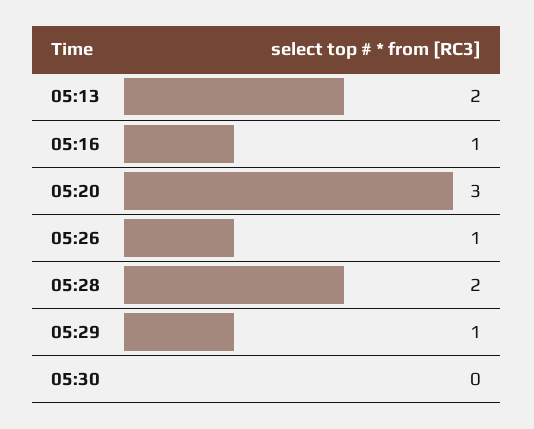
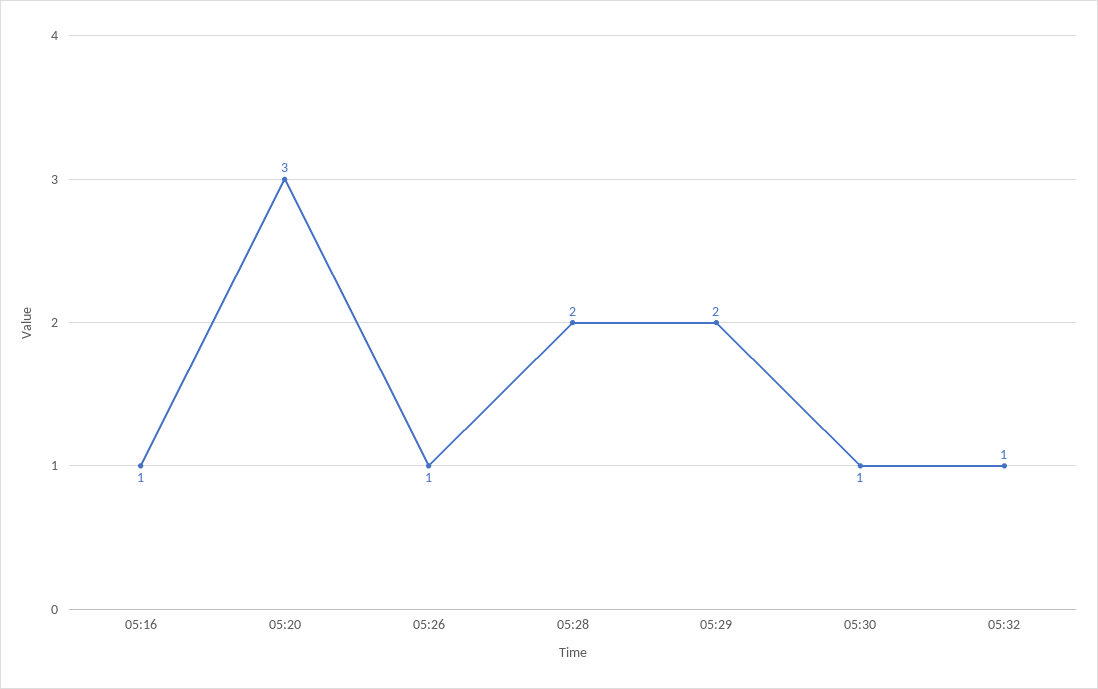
05:13: 2 -> none
05:29: 1 -> 2
05:30: 0 -> 1
05:32: none -> 1

